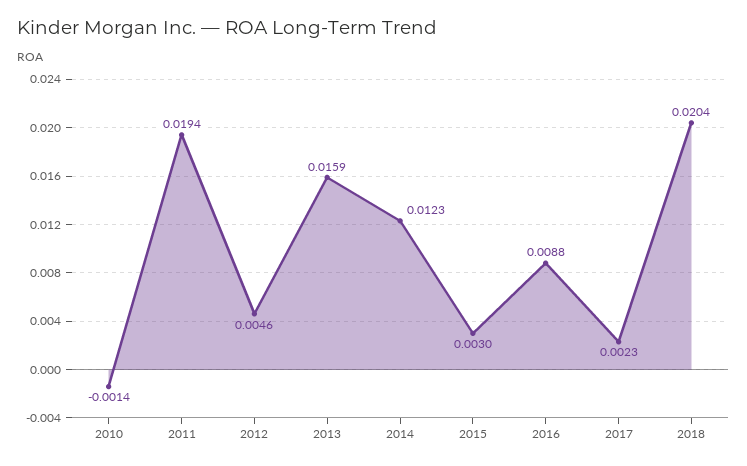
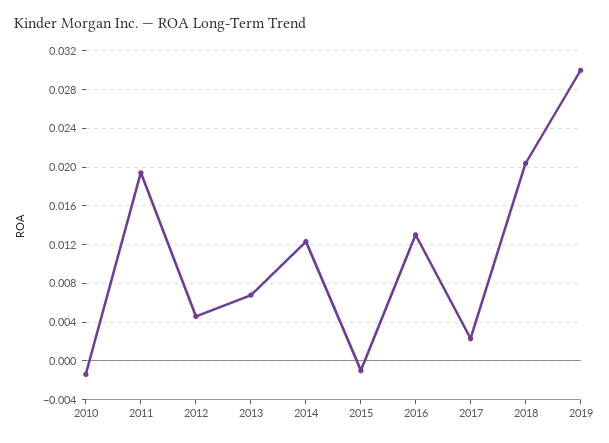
2013: 0.0159 -> 0.007
2015: 0.003 -> -0.001
2016: 0.0088 -> 0.013
2019: none -> 0.03

